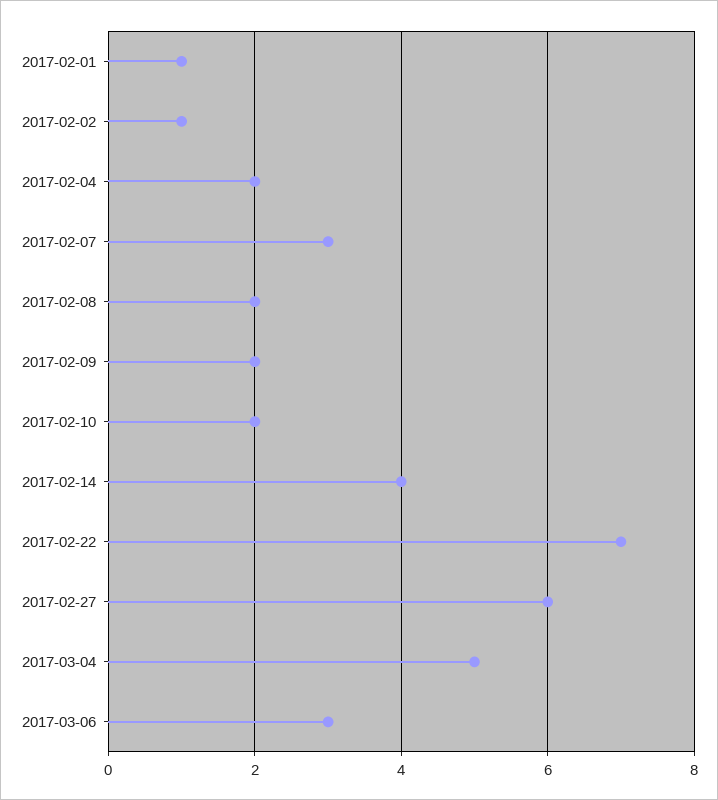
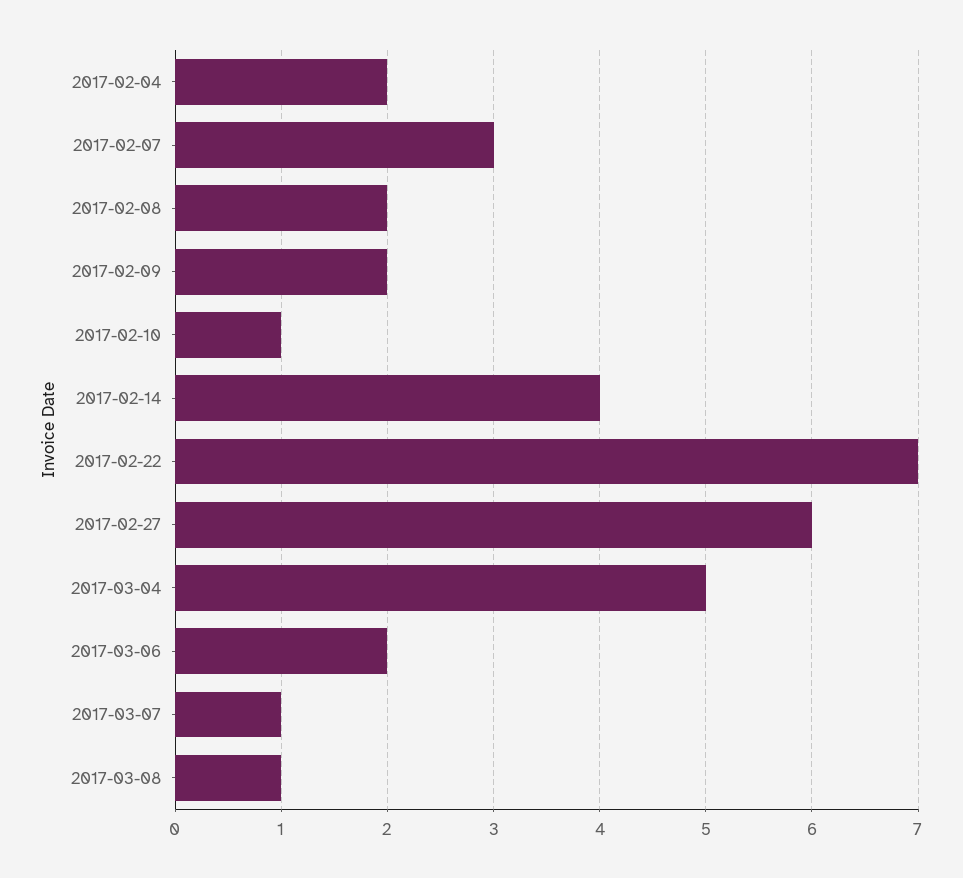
2017-02-01: 1 -> none
2017-02-02: 1 -> none
2017-02-10: 2 -> 1
2017-03-06: 3 -> 2
2017-03-07: none -> 1
2017-03-08: none -> 1

